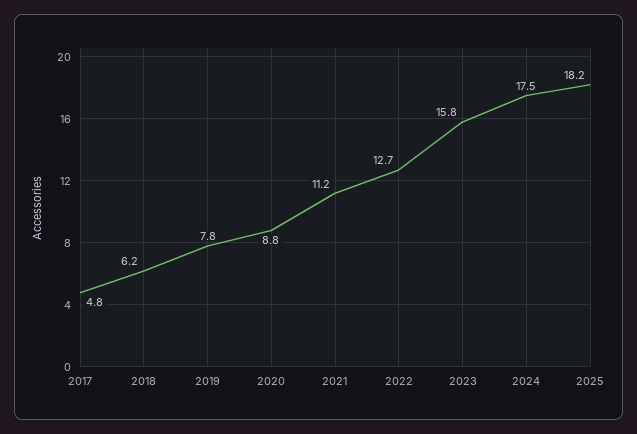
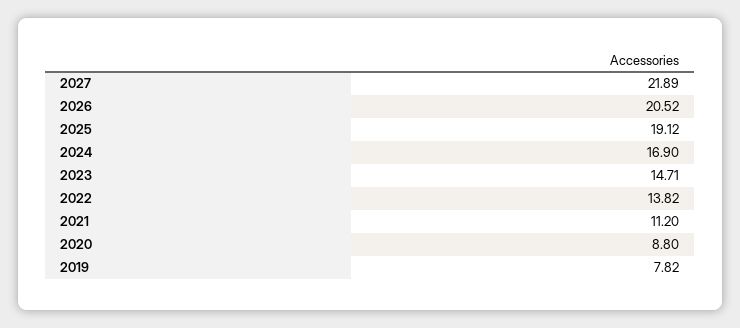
2017: 4.8 -> none
2018: 6.2 -> none
2022: 12.7 -> 13.82
2023: 15.8 -> 14.71
2024: 17.5 -> 16.9
2025: 18.2 -> 19.12
2027: none -> 21.89
2026: none -> 20.52

